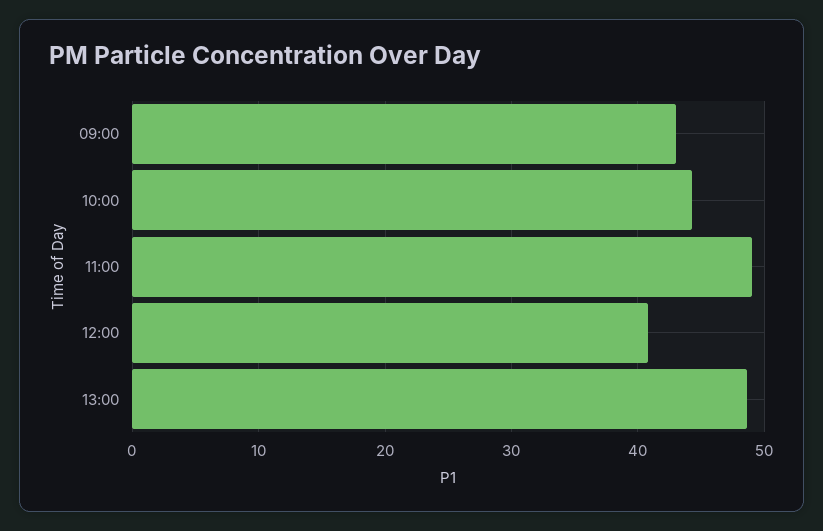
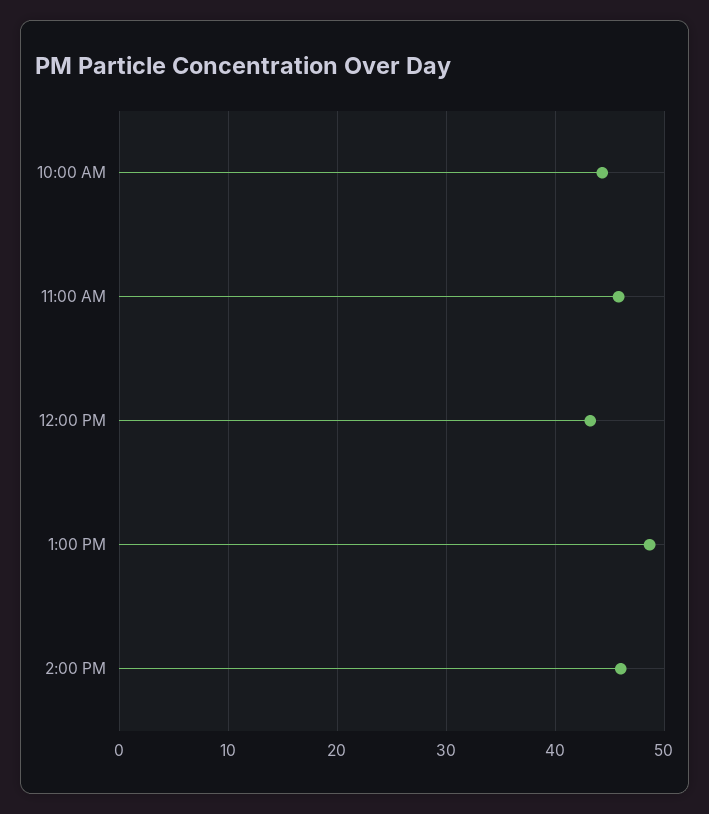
09:00: 43 -> none
11:00: 49 -> 46
12:00: 41 -> 43
2:00 PM: none -> 46

